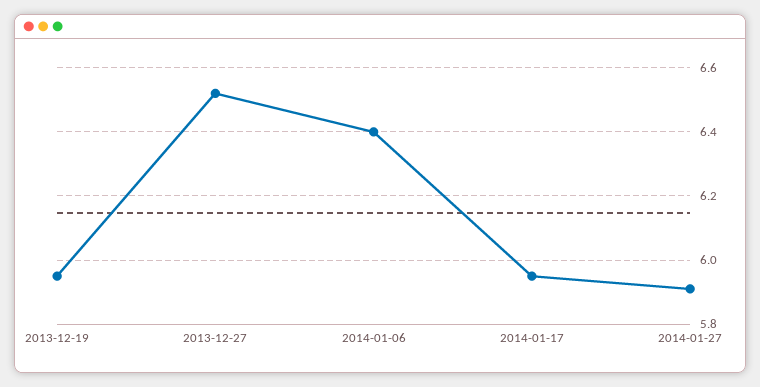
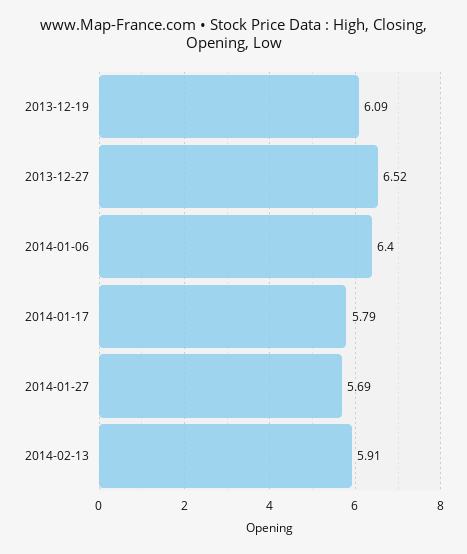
2013-12-19: 5.95 -> 6.09
2014-01-17: 5.95 -> 5.79
2014-01-27: 5.9 -> 5.69
2014-02-13: none -> 5.91

